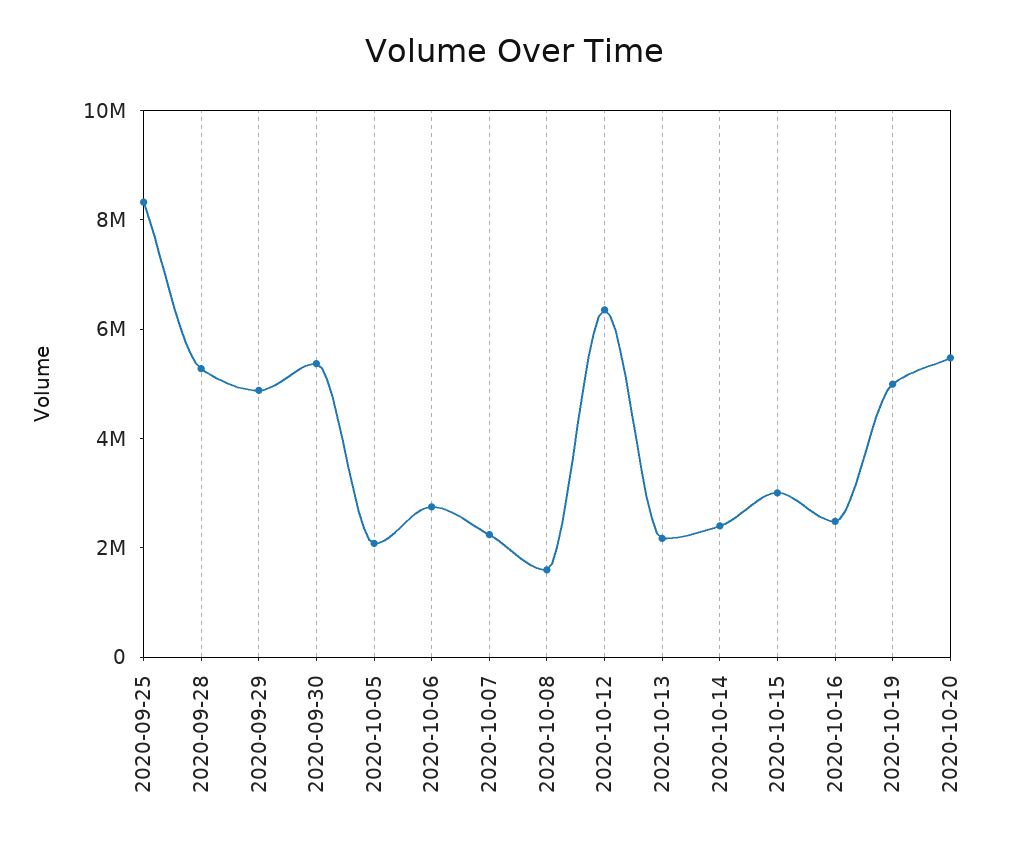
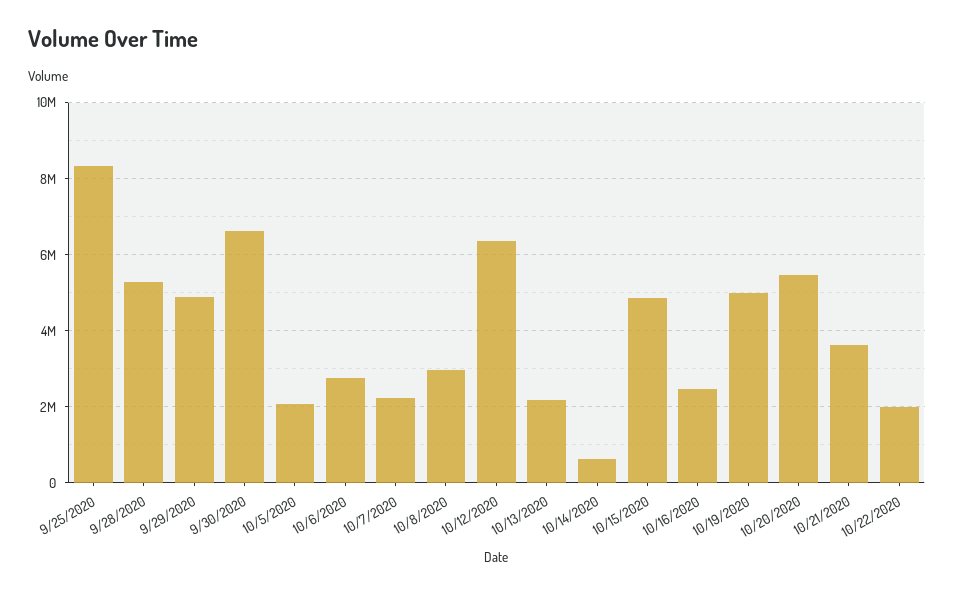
2020-09-30: 5500000 -> 6600000
2020-10-08: 1500000 -> 3000000
2020-10-14: 2500000 -> 600000
2020-10-15: 3000000 -> 4800000
10/21/2020: none -> 3600000
10/22/2020: none -> 2000000

